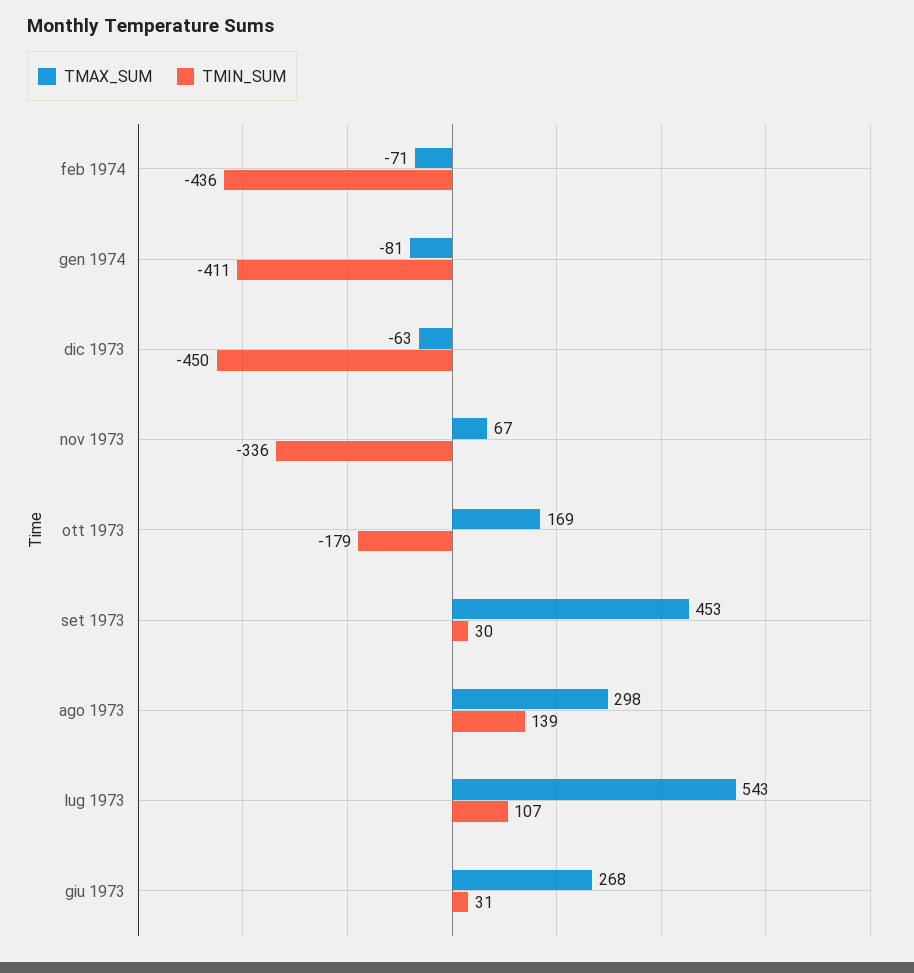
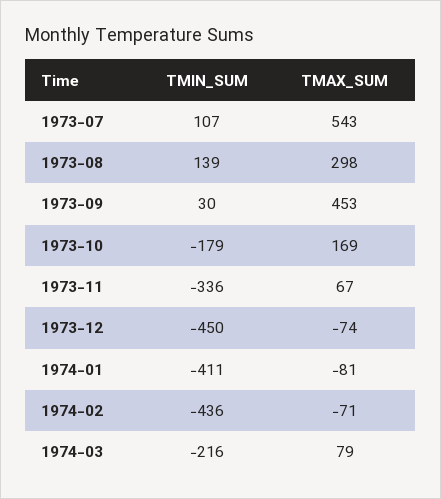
TMAX_SUM, dic 1973: -63 -> -74
TMAX_SUM, giu 1973: 268 -> none
TMIN_SUM, giu 1973: 31 -> none
TMIN_SUM, 1974-03: none -> -216
TMAX_SUM, 1974-03: none -> 79

